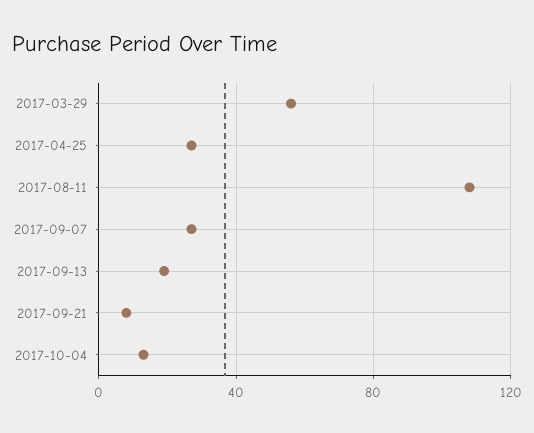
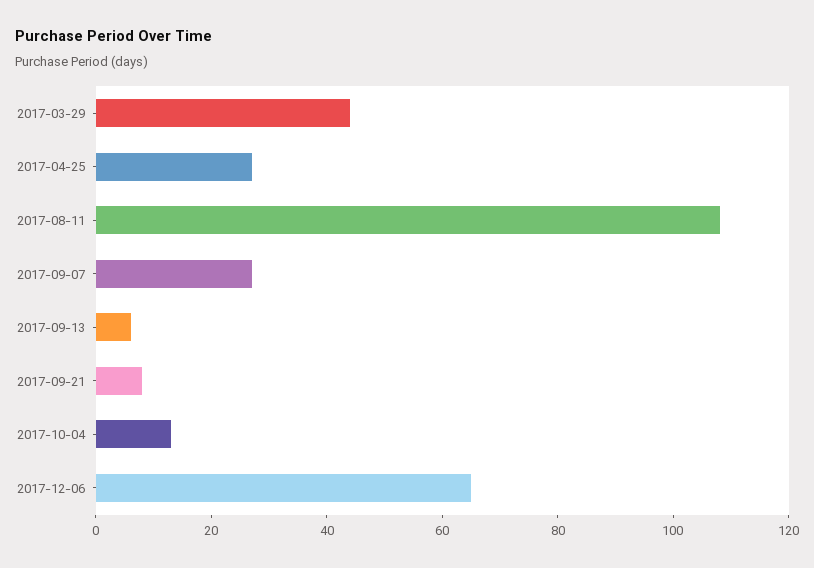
2017-03-29: 55 -> 45
2017-09-13: 20 -> 5
2017-12-06: none -> 65

